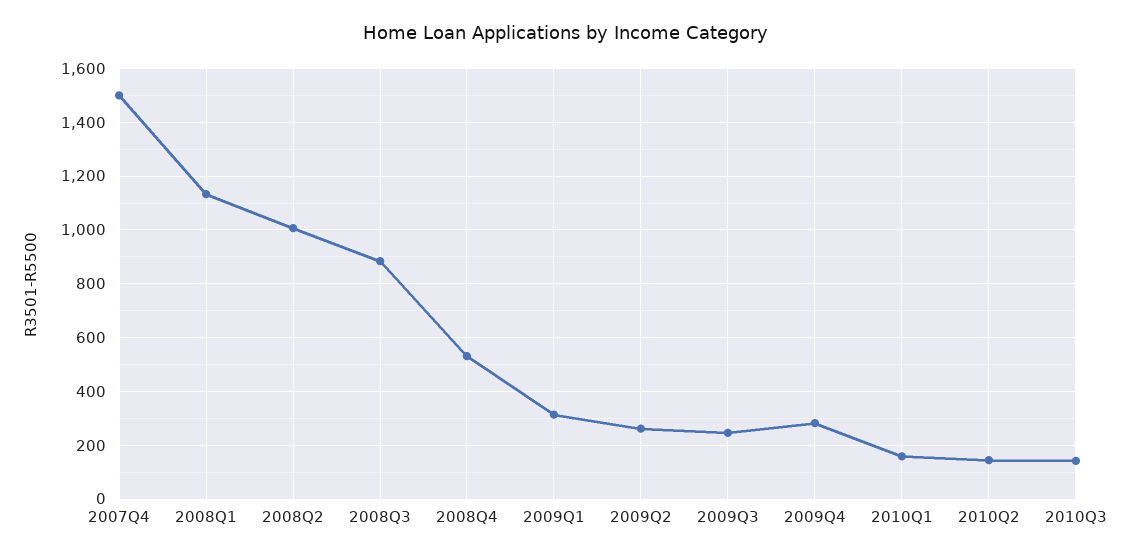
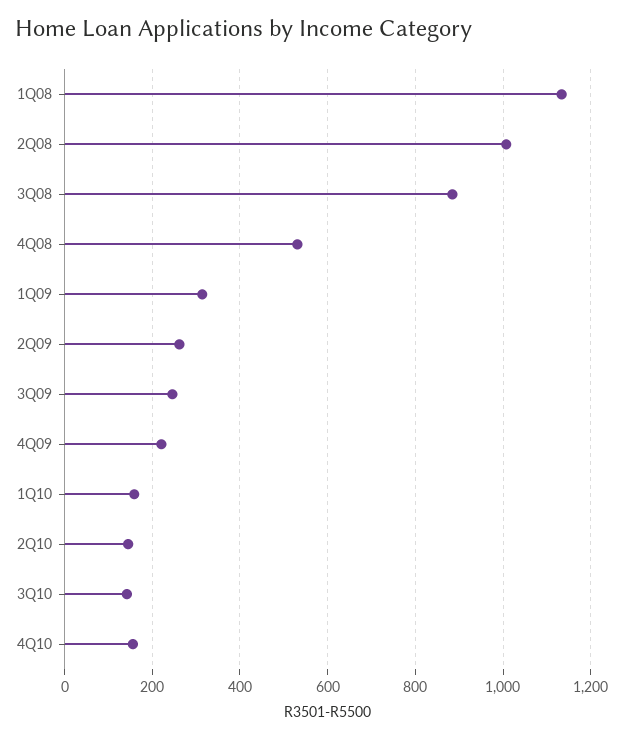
2007Q4: 1500 -> none
2009Q4: 275 -> 220
4Q10: none -> 160

